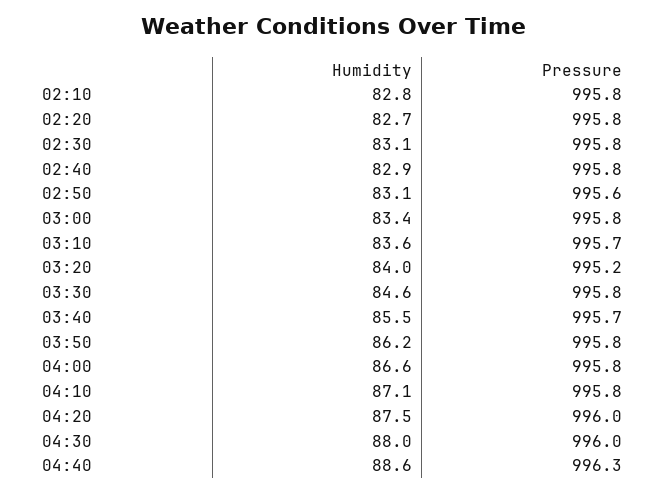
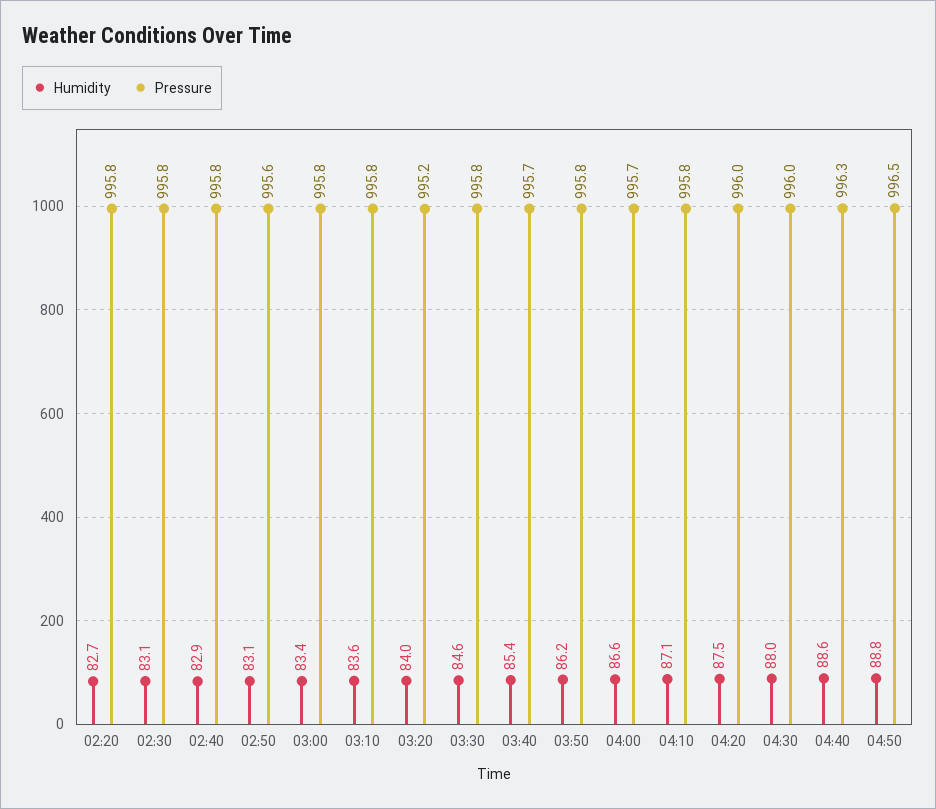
Humidity, 02:10: 82.8 -> none
Pressure, 02:10: 995.8 -> none
Pressure, 03:10: 995.7 -> 995.8
Humidity, 03:40: 85.5 -> 85.4
Pressure, 04:00: 995.8 -> 995.7
Humidity, 04:50: none -> 88.8
Pressure, 04:50: none -> 996.5

